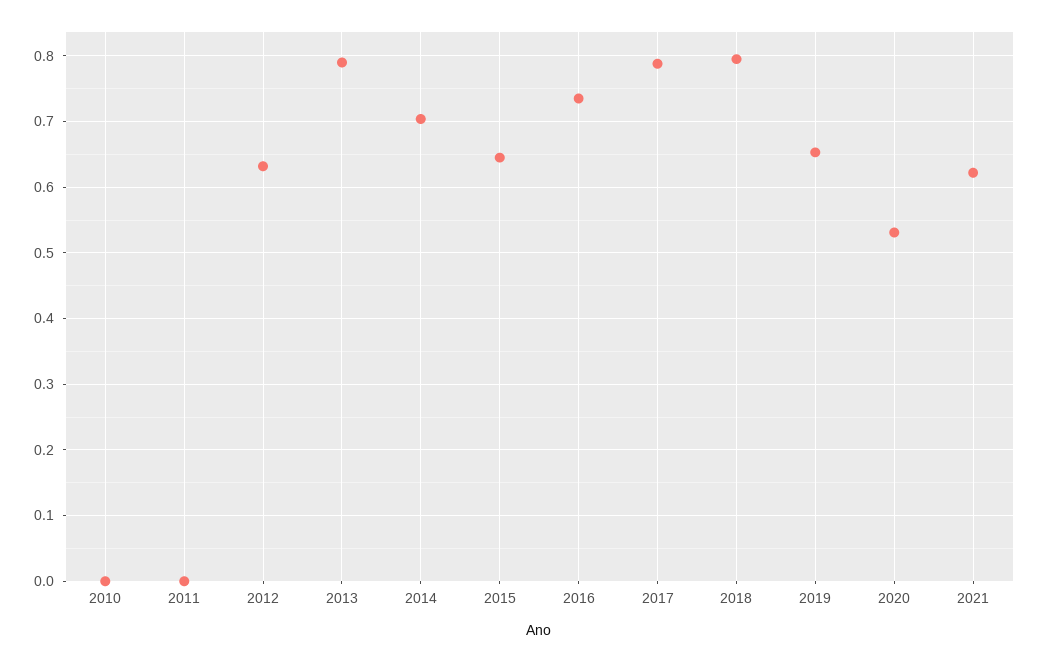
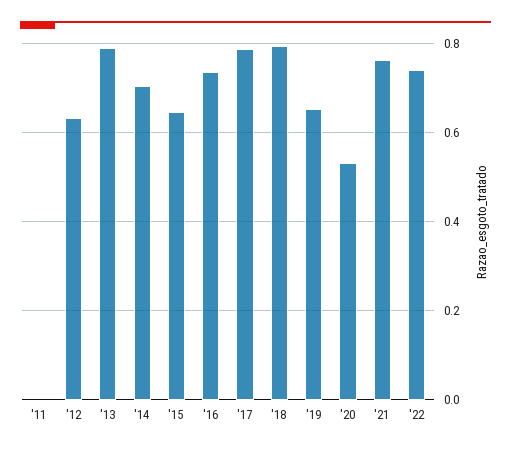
2010: 0 -> none
2021: 0.62 -> 0.76
'22: none -> 0.74

